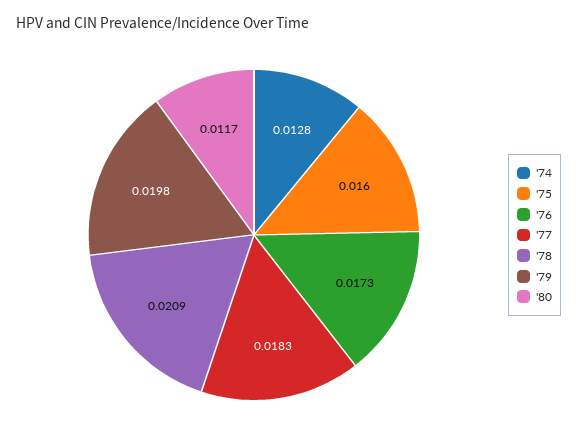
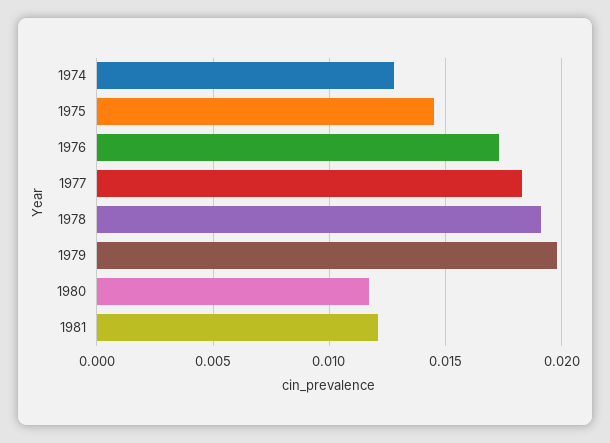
'75: 0.016 -> 0.0145
'78: 0.0209 -> 0.019
1981: none -> 0.012

